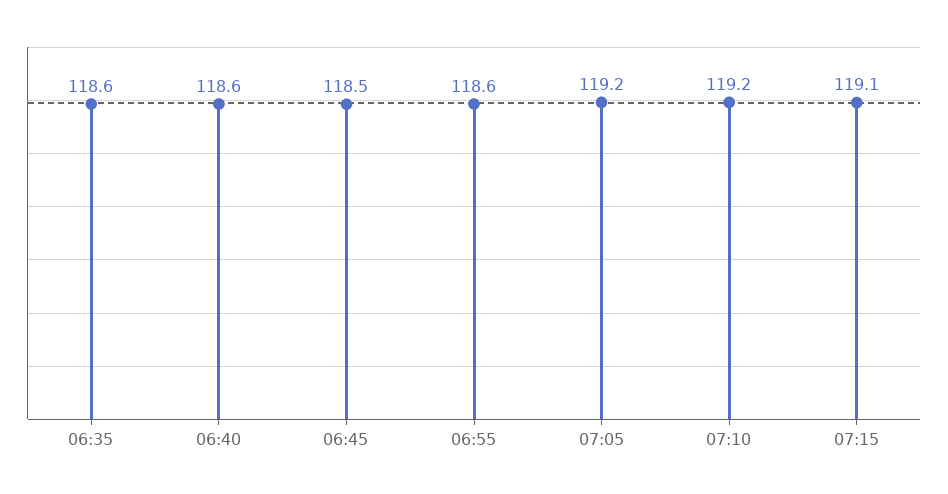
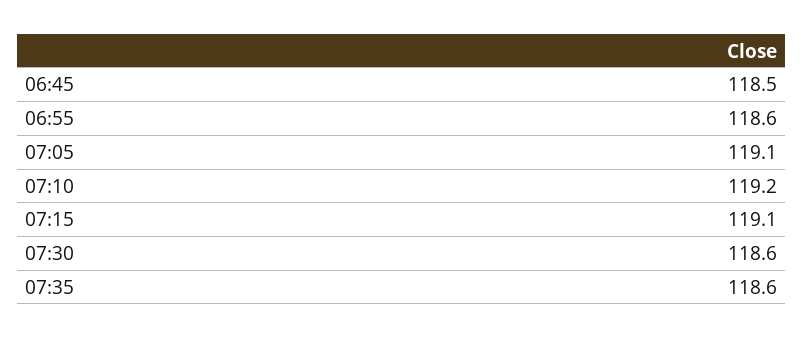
06:35: 118.6 -> none
06:40: 118.6 -> none
07:05: 119.2 -> 119.1
07:30: none -> 118.6
07:35: none -> 118.6

